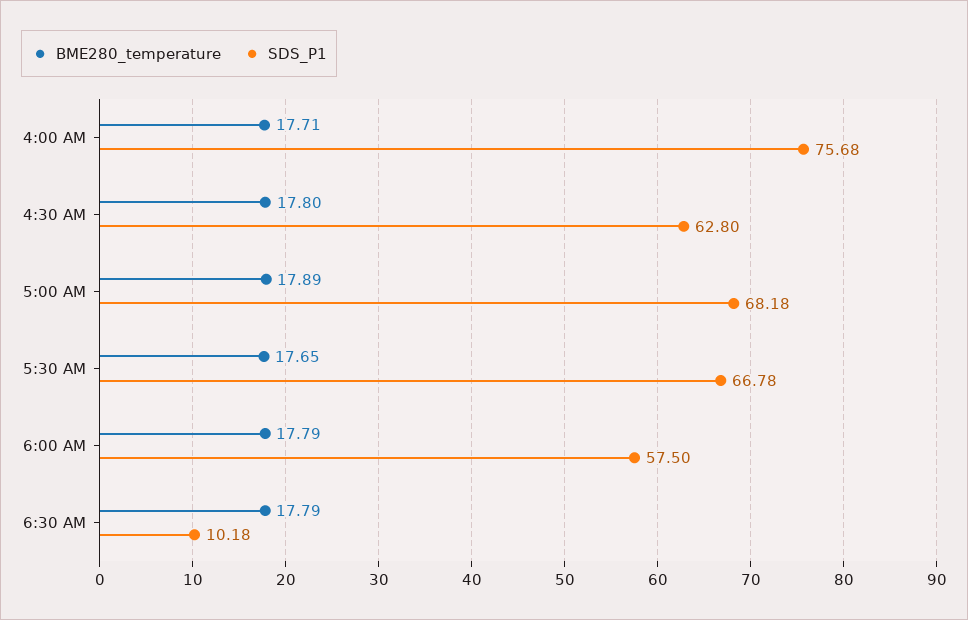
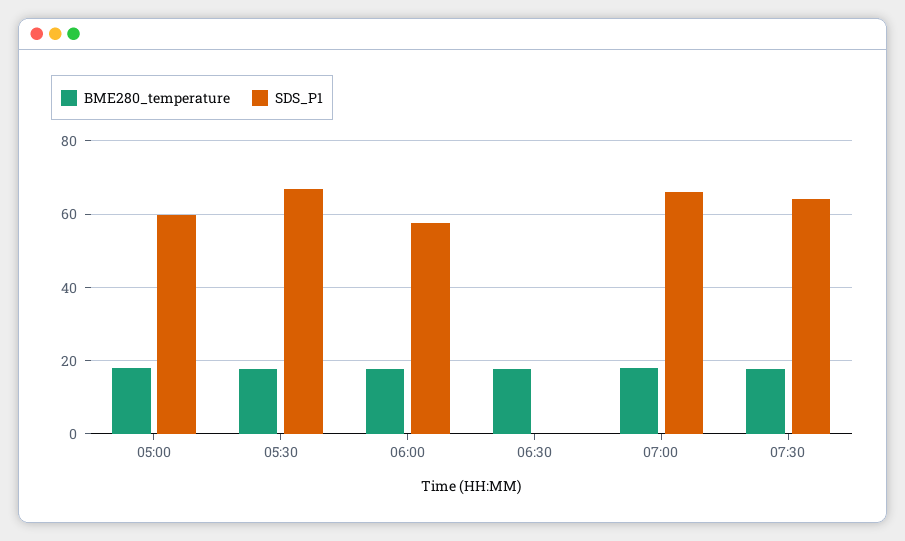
BME280_temperature, 4:00 AM: 17.71 -> none
SDS_P1, 4:00 AM: 75.68 -> none
BME280_temperature, 4:30 AM: 17.8 -> none
SDS_P1, 4:30 AM: 62.8 -> none
SDS_P1, 5:00 AM: 68.18 -> 60
SDS_P1, 6:30 AM: 10.18 -> 0
BME280_temperature, 07:00: none -> 18
SDS_P1, 07:00: none -> 66
BME280_temperature, 07:30: none -> 18
SDS_P1, 07:30: none -> 64

